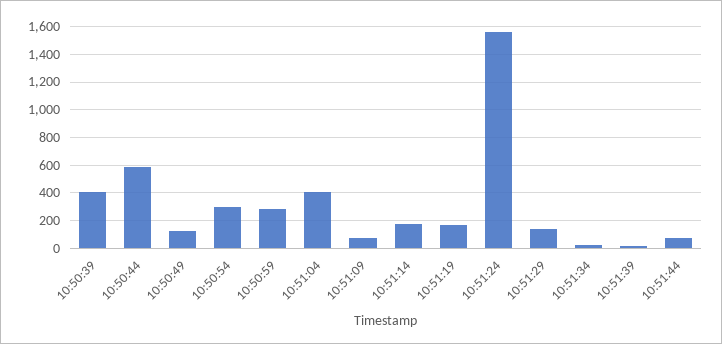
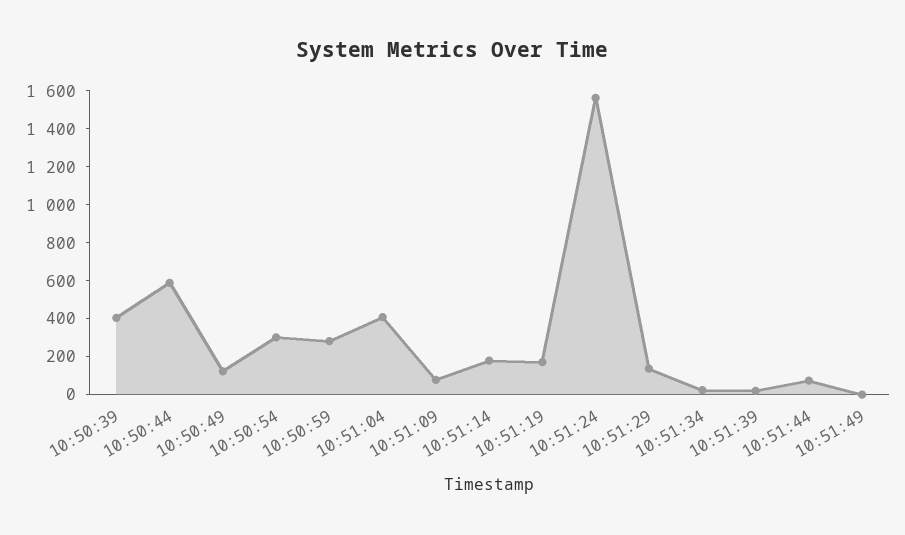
10:51:49: none -> 0

